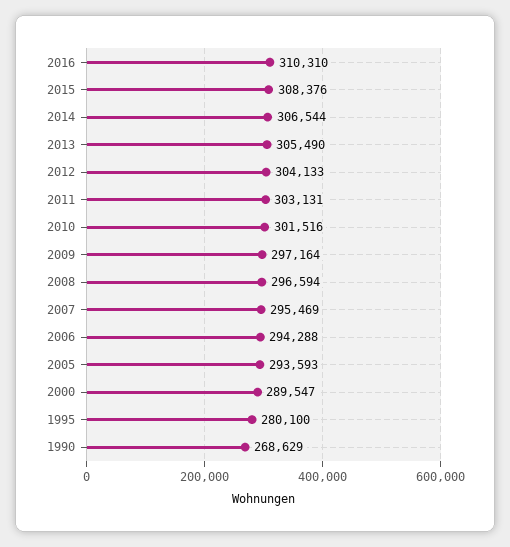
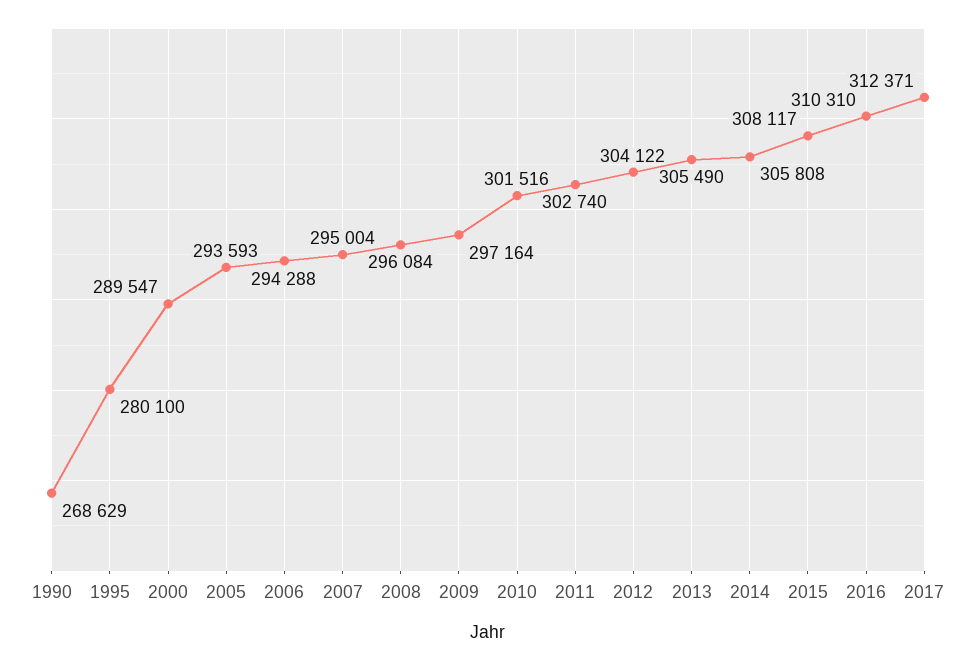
2015: 308376 -> 308117
2014: 306544 -> 305808
2012: 304133 -> 304122
2011: 303131 -> 302740
2008: 296594 -> 296084
2007: 295469 -> 295004
2017: none -> 312371

